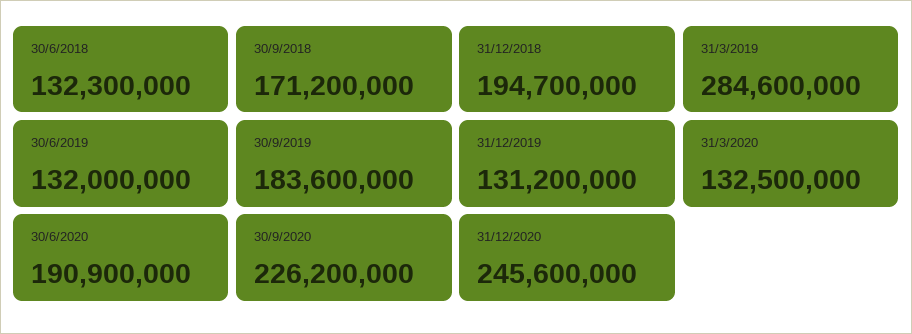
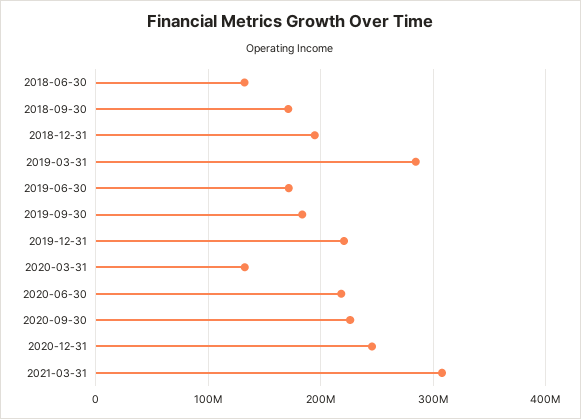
30/6/2019: 132000000 -> 170000000
31/12/2019: 131200000 -> 220000000
30/6/2020: 190900000 -> 220000000
2021-03-31: none -> 310000000

